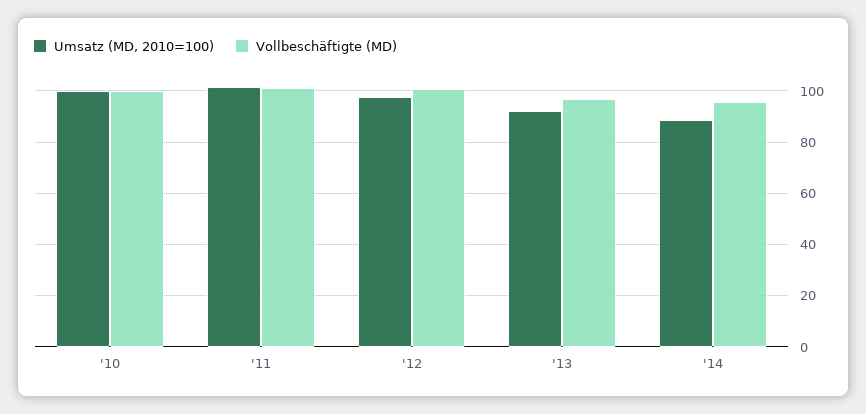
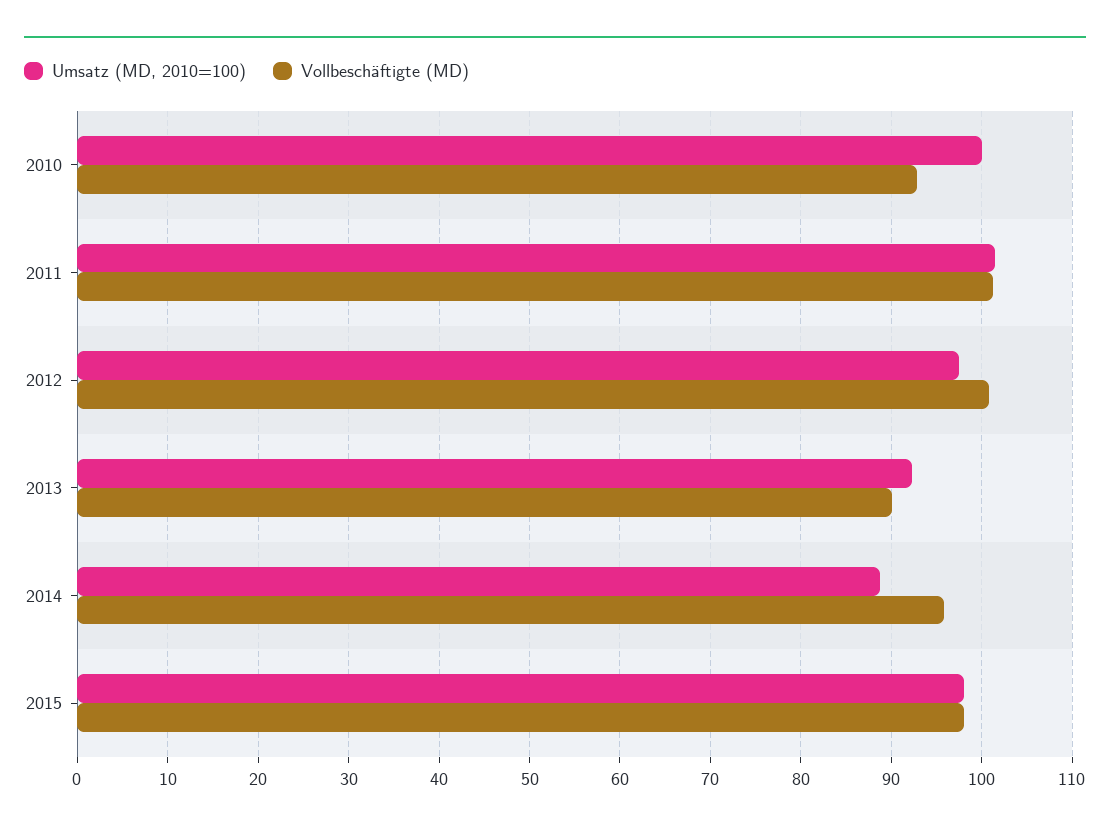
Vollbeschäftigte (MD), '10: 100 -> 93
Vollbeschäftigte (MD), '13: 97.5 -> 90
Umsatz (MD, 2010=100), 2015: none -> 98
Vollbeschäftigte (MD), 2015: none -> 98

